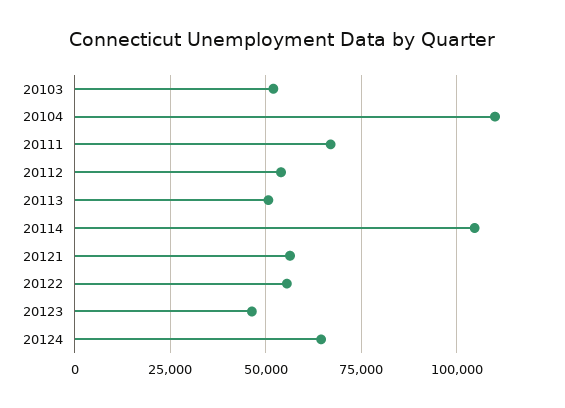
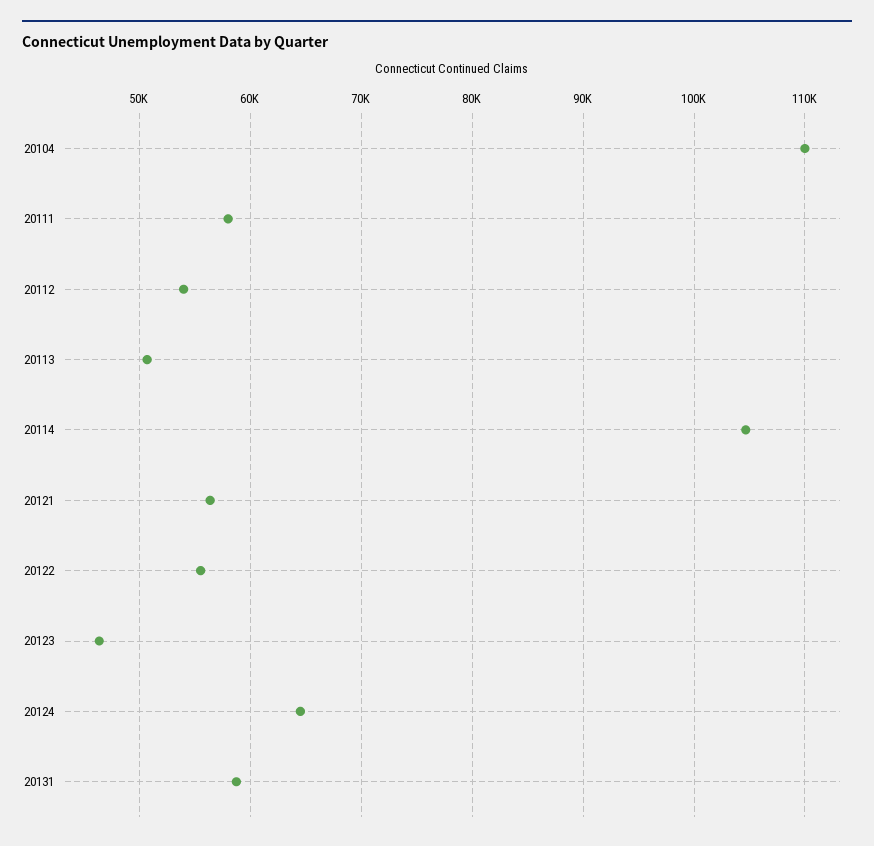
20103: 52500 -> none
20111: 67500 -> 58000
20131: none -> 59000

